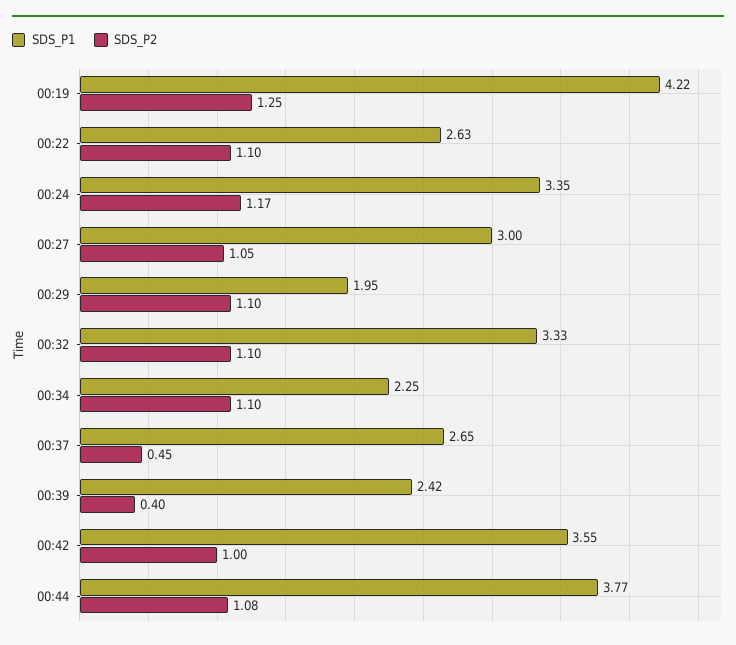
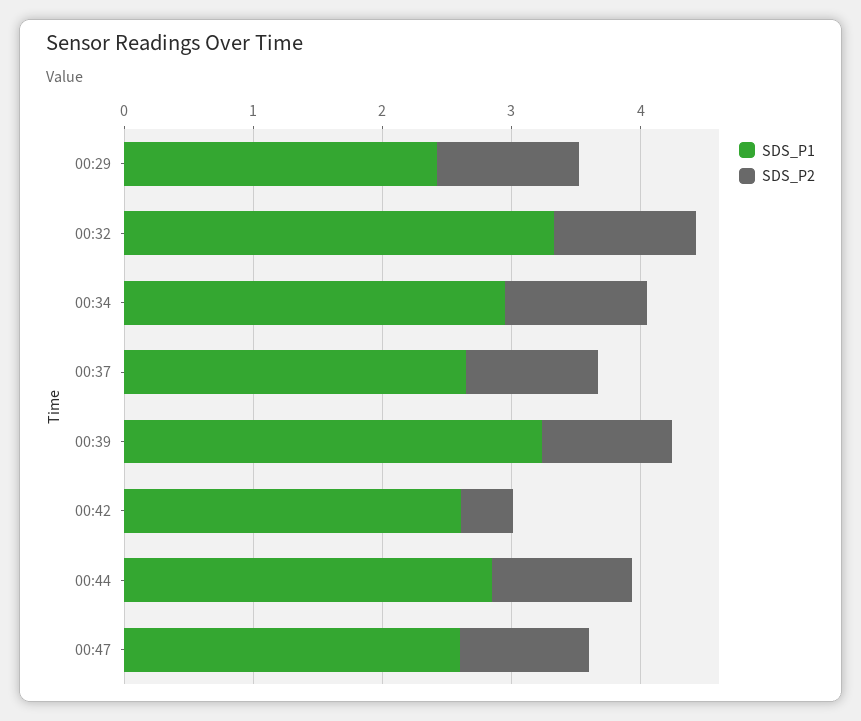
SDS_P1, 00:19: 4.22 -> none
SDS_P2, 00:19: 1.25 -> none
SDS_P1, 00:22: 2.63 -> none
SDS_P2, 00:22: 1.1 -> none
SDS_P1, 00:24: 3.35 -> none
SDS_P2, 00:24: 1.17 -> none
SDS_P1, 00:27: 3 -> none
SDS_P2, 00:27: 1.05 -> none
SDS_P1, 00:29: 1.95 -> 2.4
SDS_P1, 00:34: 2.25 -> 3
SDS_P2, 00:37: 0.45 -> 1
SDS_P1, 00:39: 2.42 -> 3.2
SDS_P2, 00:39: 0.4 -> 1
SDS_P1, 00:42: 3.55 -> 2.6
SDS_P2, 00:42: 1 -> 0.4
SDS_P1, 00:44: 3.77 -> 2.8
SDS_P1, 00:47: none -> 2.6
SDS_P2, 00:47: none -> 1

